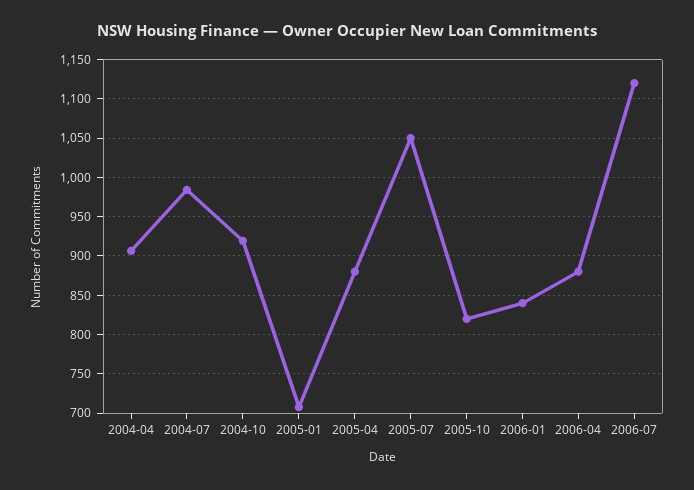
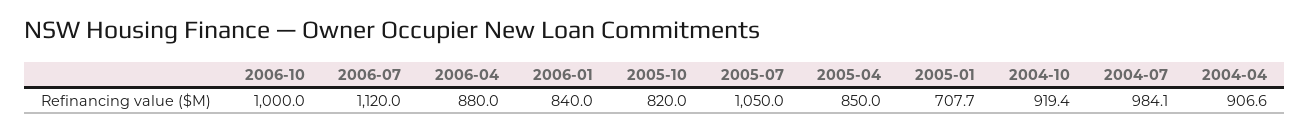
2005-04: 880 -> 850
2006-10: none -> 1000

